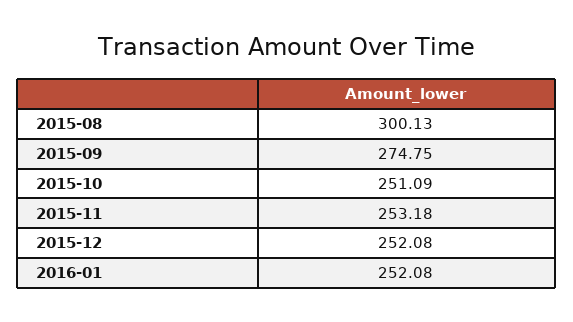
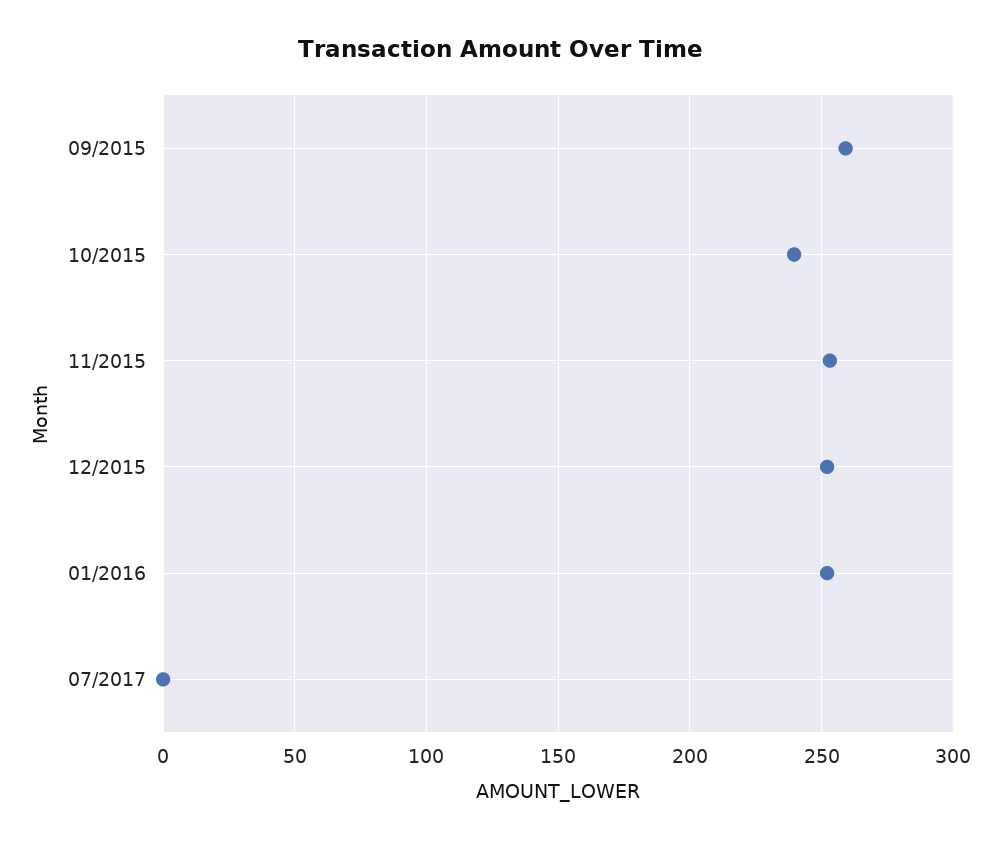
2015-08: 300.13 -> none
2015-09: 274.75 -> 260
2015-10: 251.09 -> 240
07/2017: none -> 0

